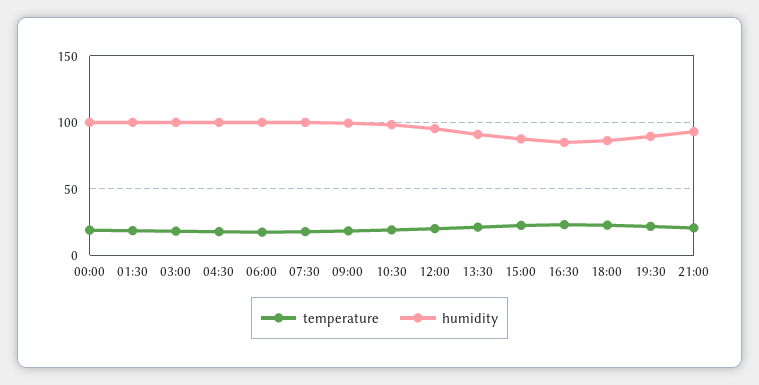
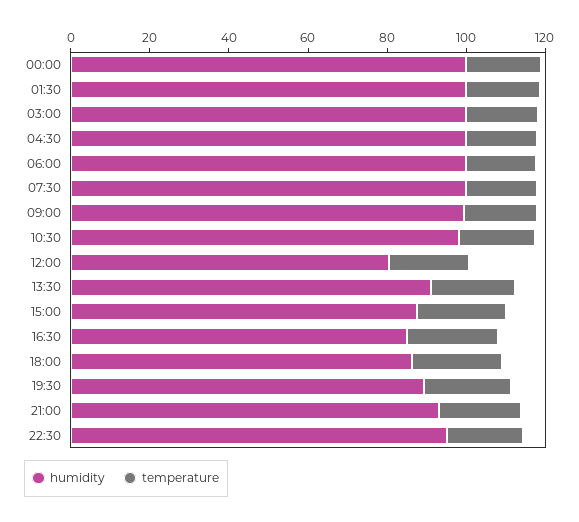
humidity, 12:00: 95 -> 80
humidity, 22:30: none -> 95
temperature, 22:30: none -> 20

